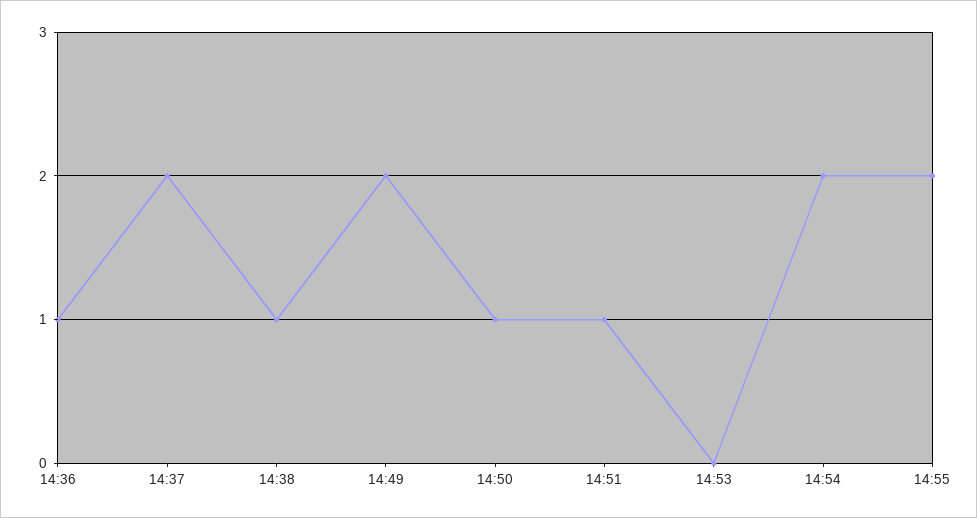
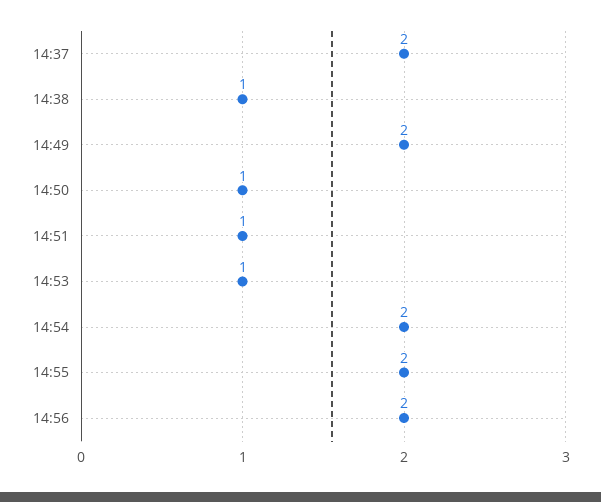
14:36: 1 -> none
14:53: 0 -> 1
14:56: none -> 2

